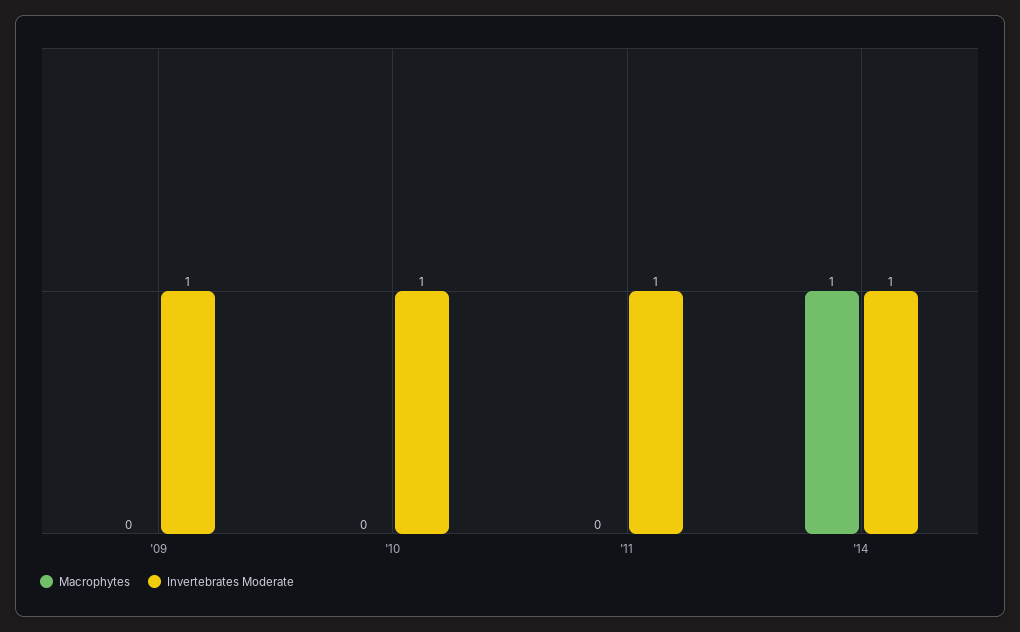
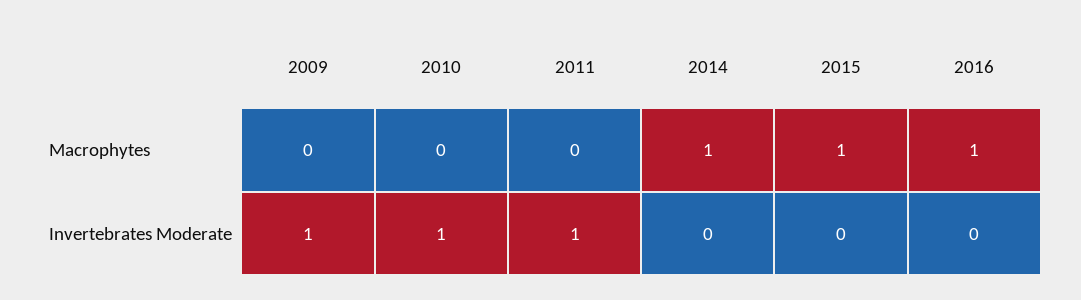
Invertebrates Moderate, '14: 1 -> 0
Macrophytes, 2015: none -> 1
Macrophytes, 2016: none -> 1
Invertebrates Moderate, 2015: none -> 0
Invertebrates Moderate, 2016: none -> 0

